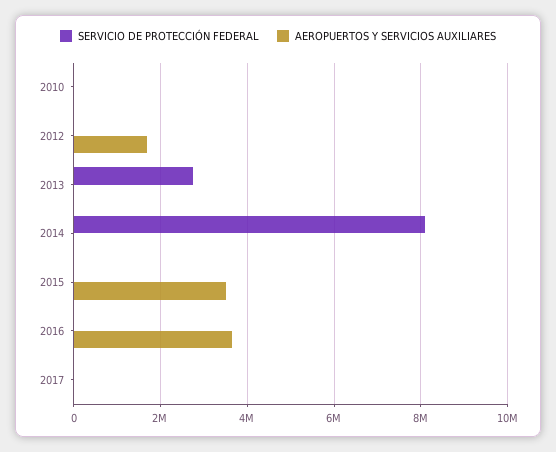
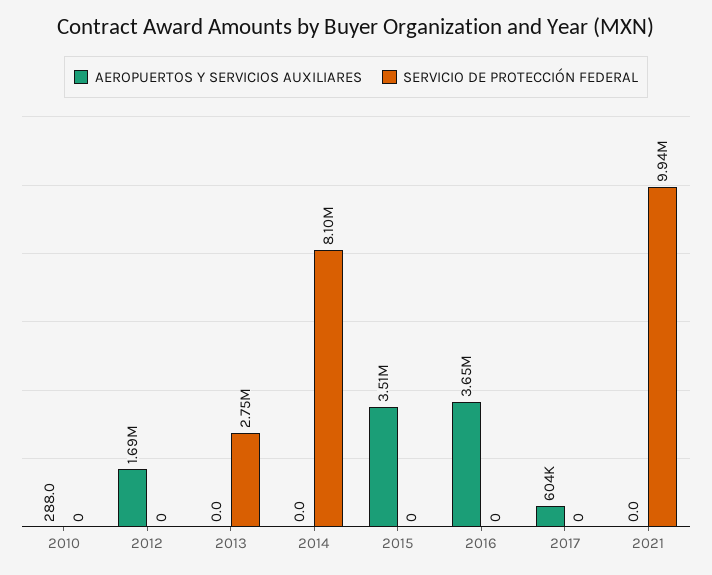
AEROPUERTOS Y SERVICIOS AUXILIARES, 2017: 0 -> 604000
AEROPUERTOS Y SERVICIOS AUXILIARES, 2021: none -> 0
SERVICIO DE PROTECCIÓN FEDERAL, 2021: none -> 9940000

